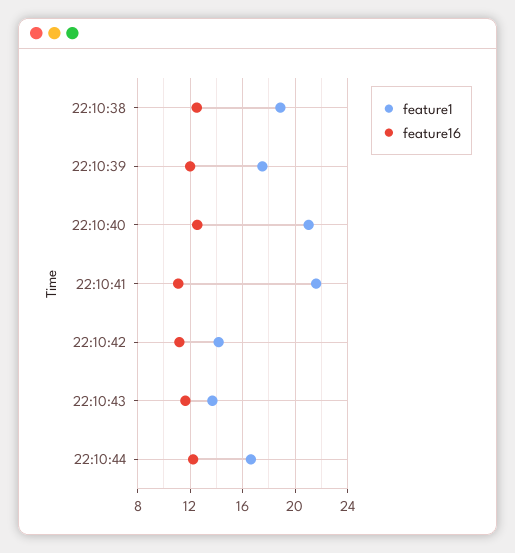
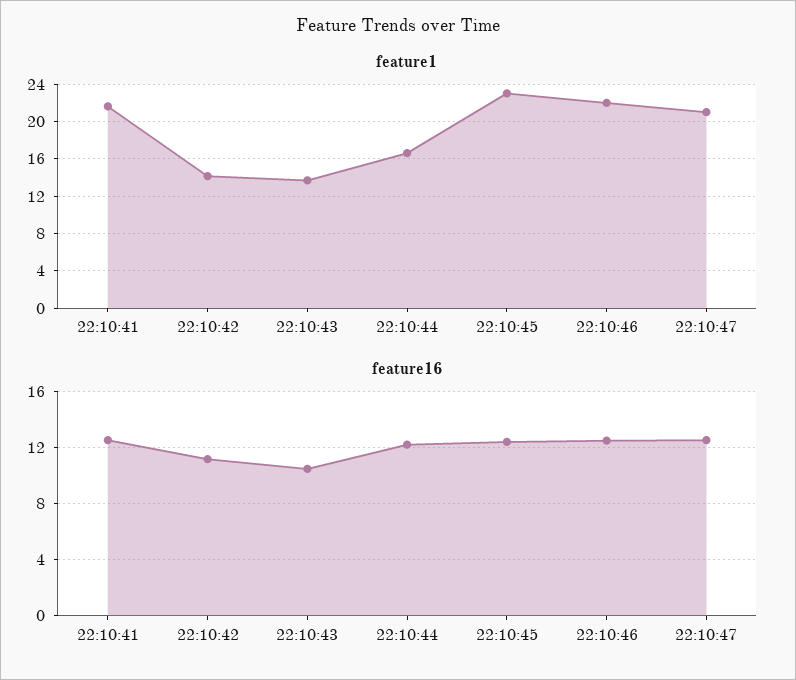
feature1, 22:10:38: 19 -> none
feature16, 22:10:38: 12.5 -> none
feature1, 22:10:39: 17.5 -> none
feature16, 22:10:39: 12 -> none
feature1, 22:10:40: 21 -> none
feature16, 22:10:40: 12.5 -> none
feature16, 22:10:41: 11 -> 12.5
feature16, 22:10:43: 11.5 -> 10.5
feature1, 22:10:45: none -> 23
feature1, 22:10:46: none -> 22
feature1, 22:10:47: none -> 21
feature16, 22:10:45: none -> 12.5
feature16, 22:10:46: none -> 12.5
feature16, 22:10:47: none -> 12.5

